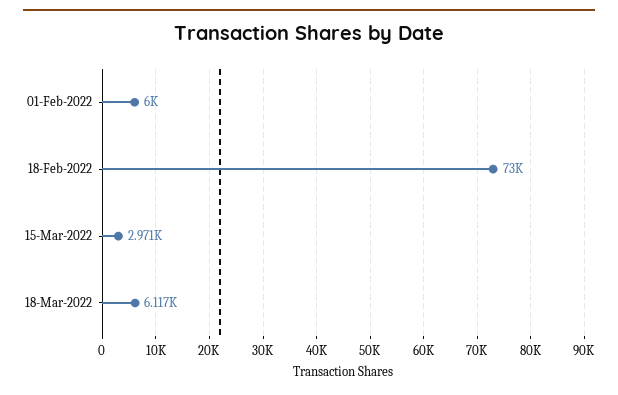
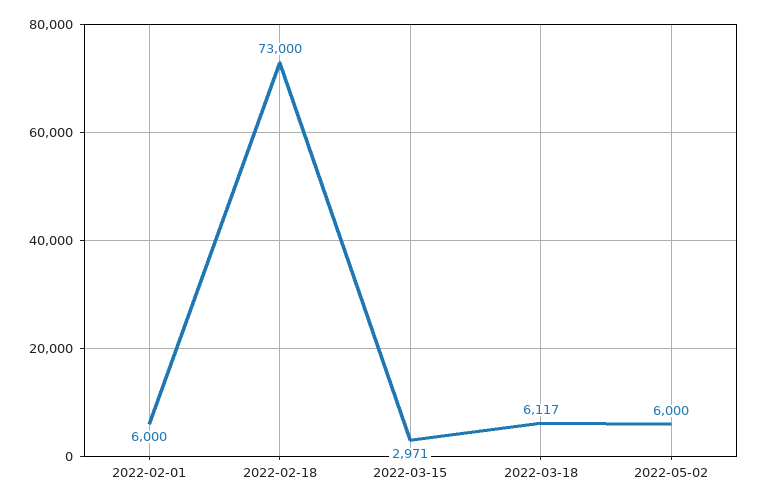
2022-05-02: none -> 6000

